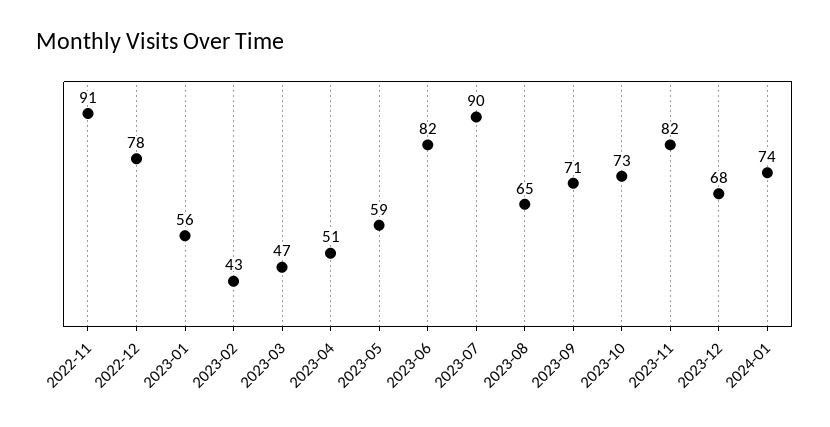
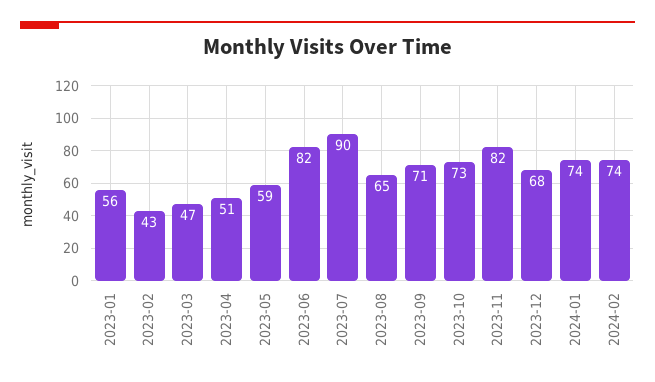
2022-11: 91 -> none
2022-12: 78 -> none
2024-02: none -> 74

